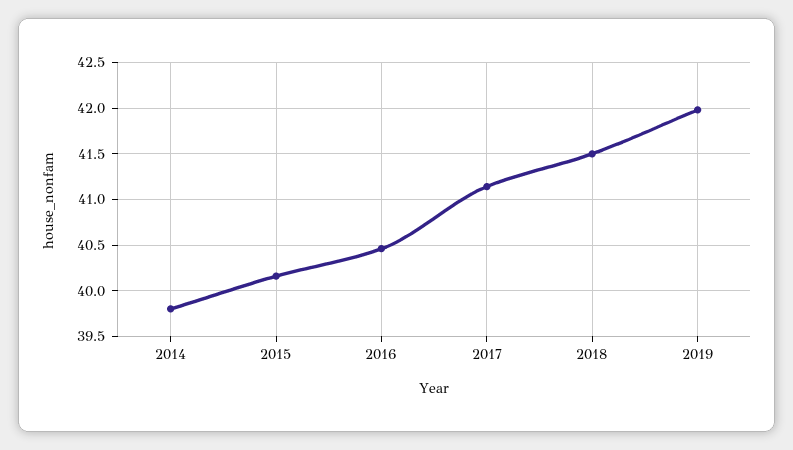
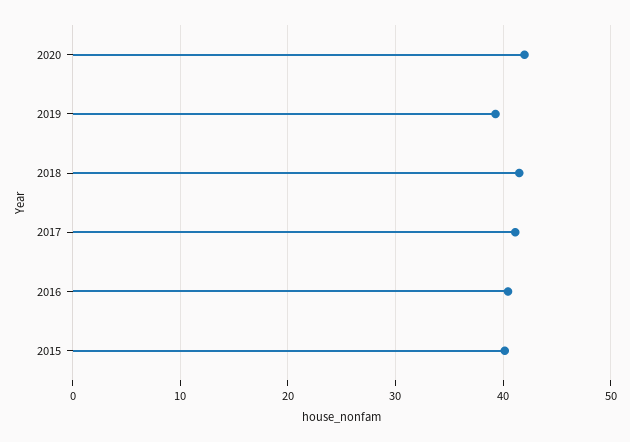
2014: 39.8 -> none
2019: 42 -> 39
2020: none -> 42

